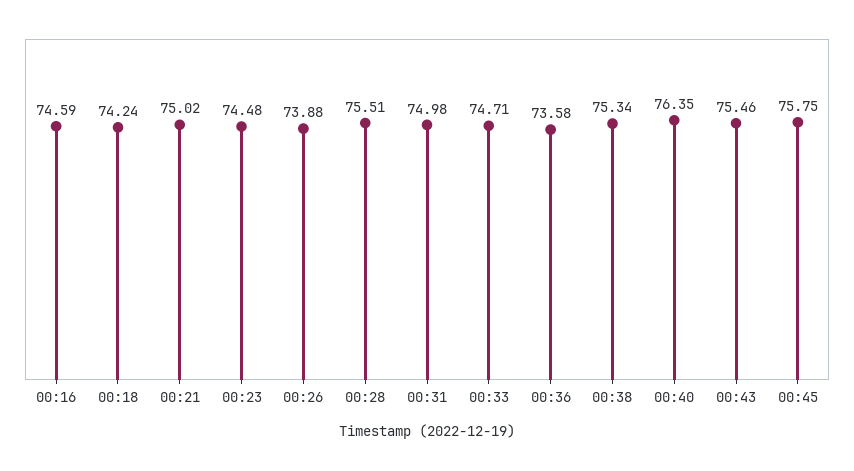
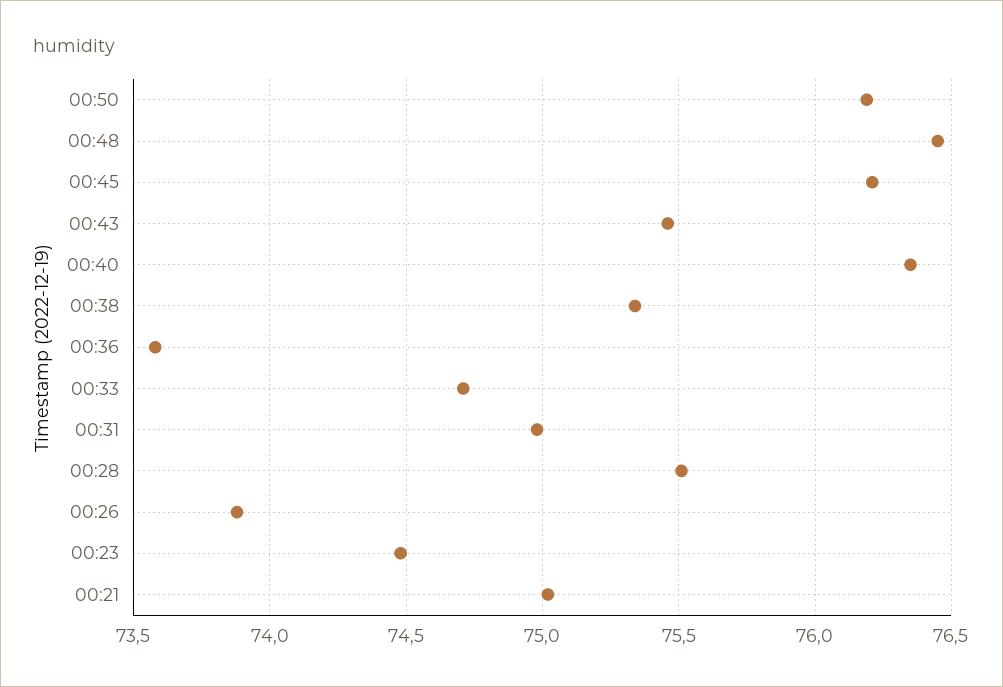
00:16: 74.59 -> none
00:18: 74.24 -> none
00:45: 75.75 -> 76.2
00:50: none -> 76.2
00:48: none -> 76.45

